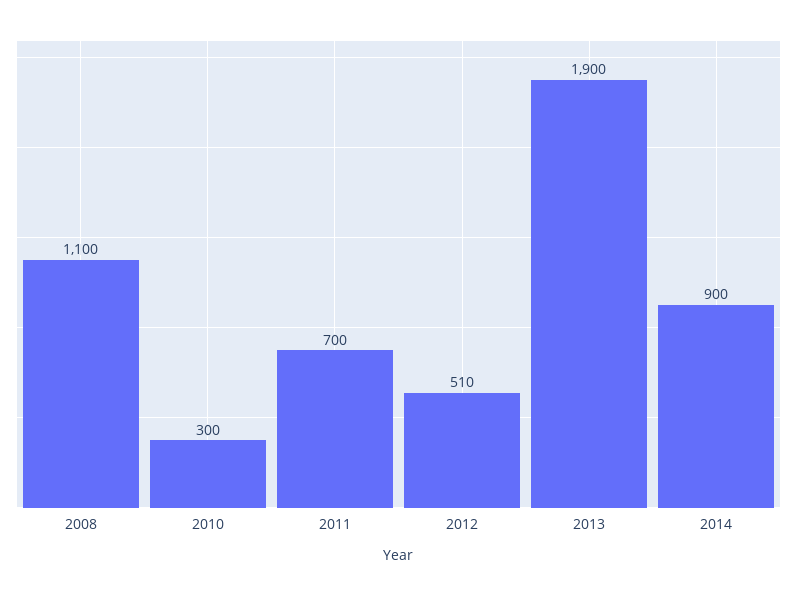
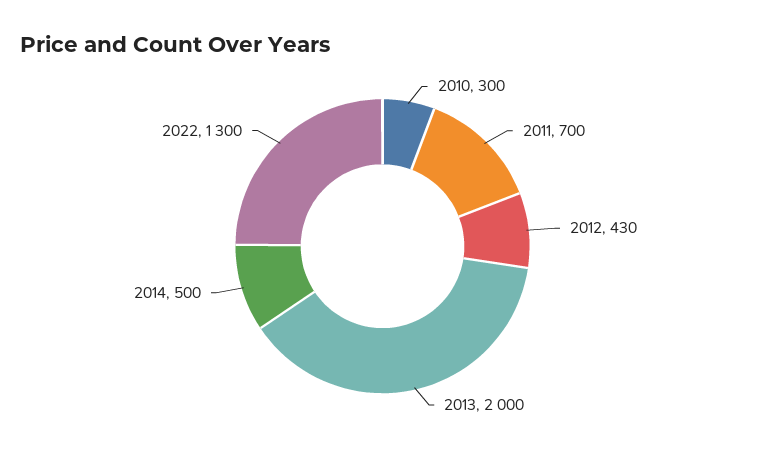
2008: 1100 -> none
2012: 510 -> 430
2013: 1900 -> 2000
2014: 900 -> 500
2022: none -> 1300

